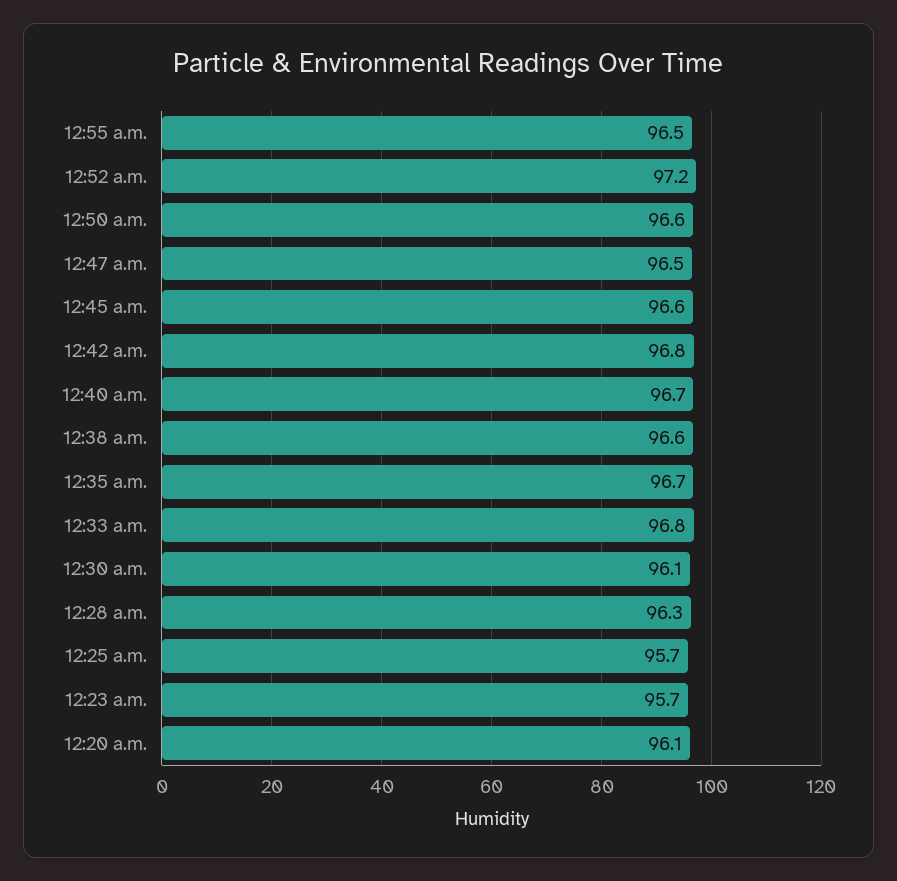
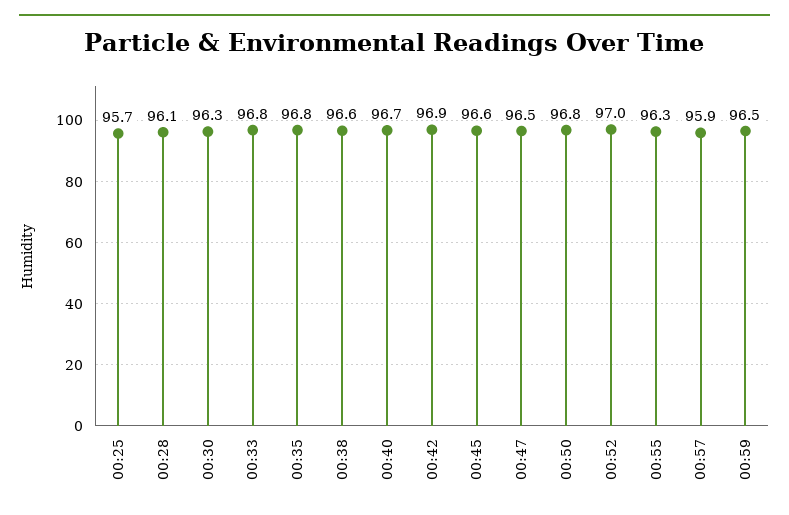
12:55 a.m.: 96.5 -> 96.3
12:52 a.m.: 97.2 -> 97
12:50 a.m.: 96.6 -> 96.8
12:42 a.m.: 96.8 -> 96.9
12:35 a.m.: 96.7 -> 96.8
12:30 a.m.: 96.1 -> 96.3
12:28 a.m.: 96.3 -> 96.1
12:23 a.m.: 95.7 -> none
12:20 a.m.: 96.1 -> none
00:57: none -> 95.9
00:59: none -> 96.5

